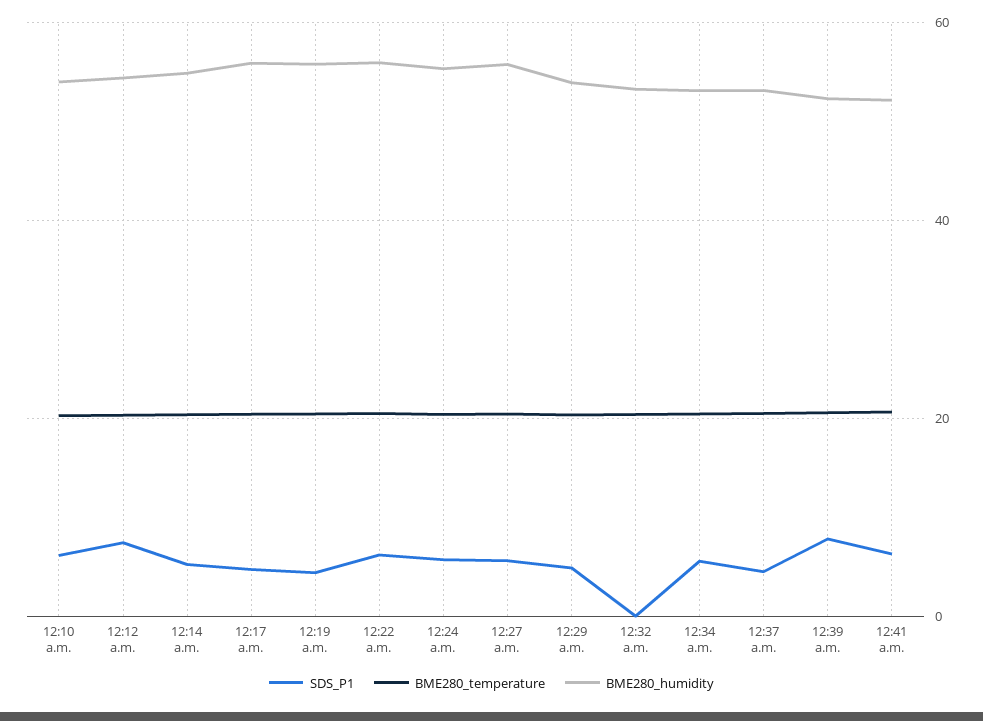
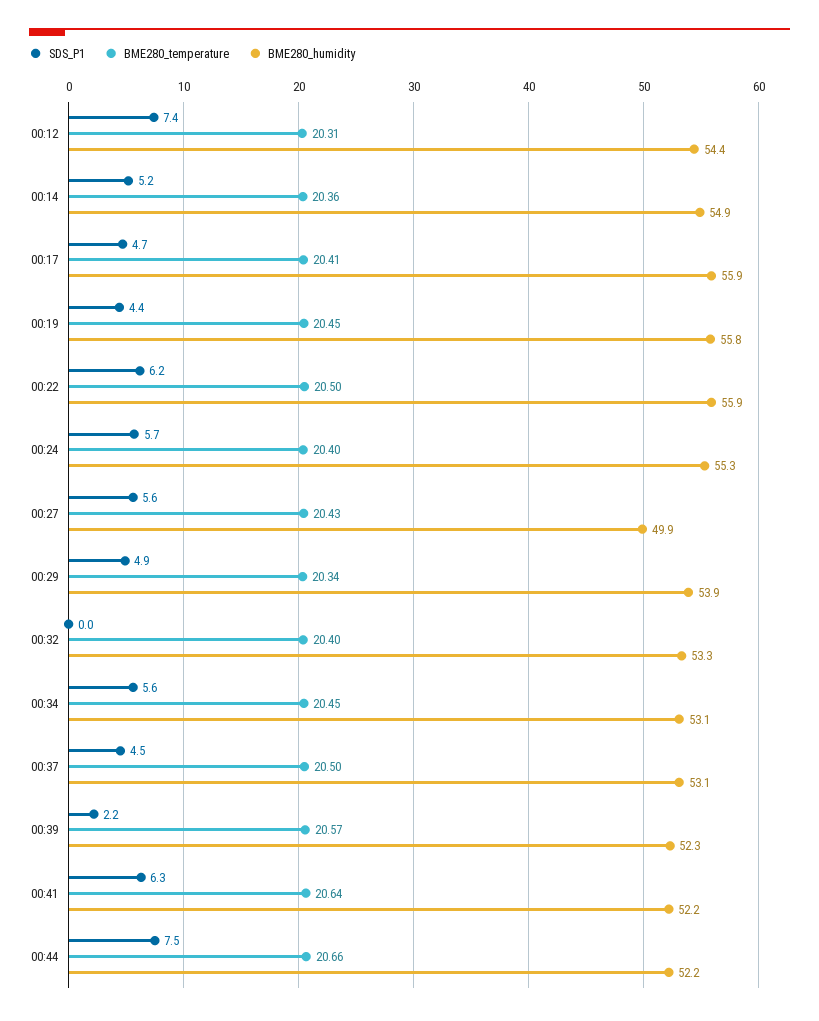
SDS_P1, 12:10 a.m.: 6 -> none
BME280_temperature, 12:10 a.m.: 20 -> none
BME280_humidity, 12:10 a.m.: 54 -> none
BME280_humidity, 12:27 a.m.: 56 -> 49.9
SDS_P1, 12:39 a.m.: 8 -> 2.2
SDS_P1, 00:44: none -> 7.5
BME280_temperature, 00:44: none -> 20.66
BME280_humidity, 00:44: none -> 52.2

